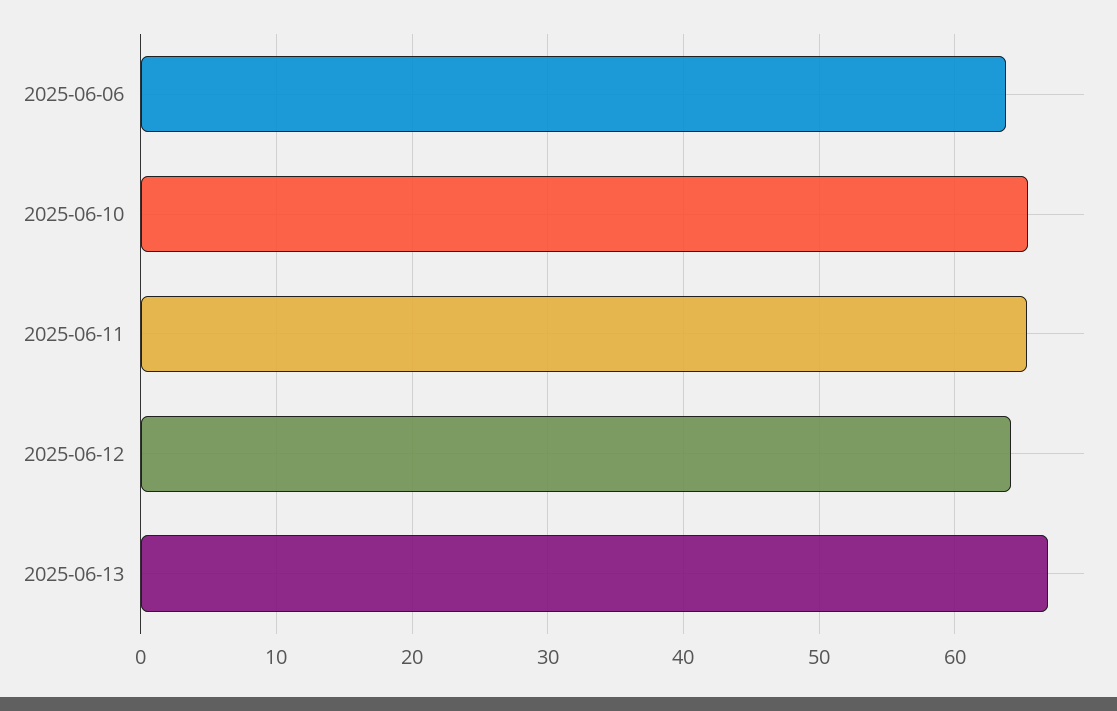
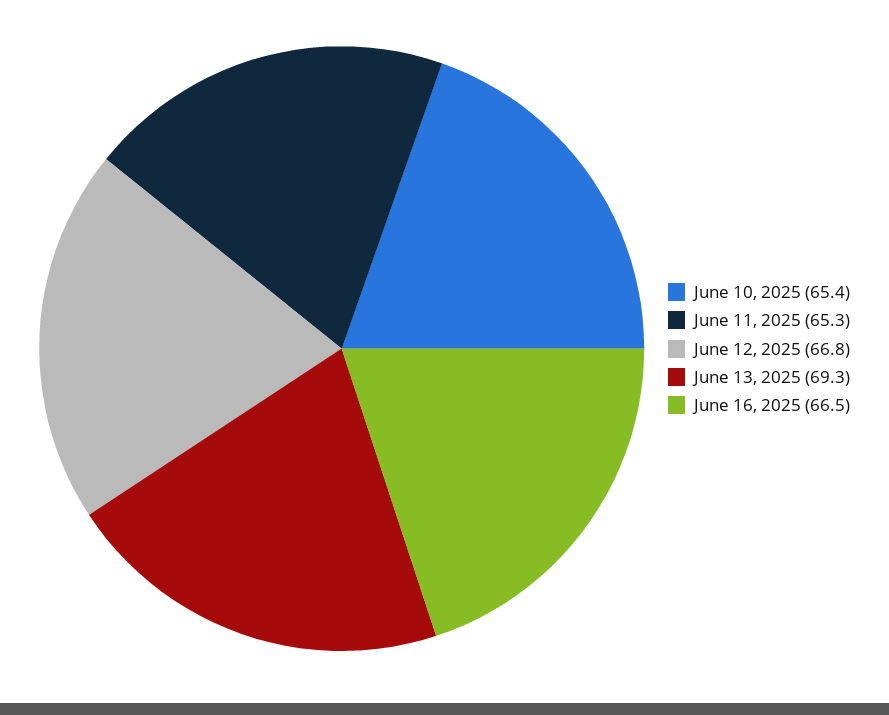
2025-06-06: 64 -> none
2025-06-12: 64 -> 66.8
2025-06-13: 67 -> 69.3
June 16, 2025: none -> 66.5

